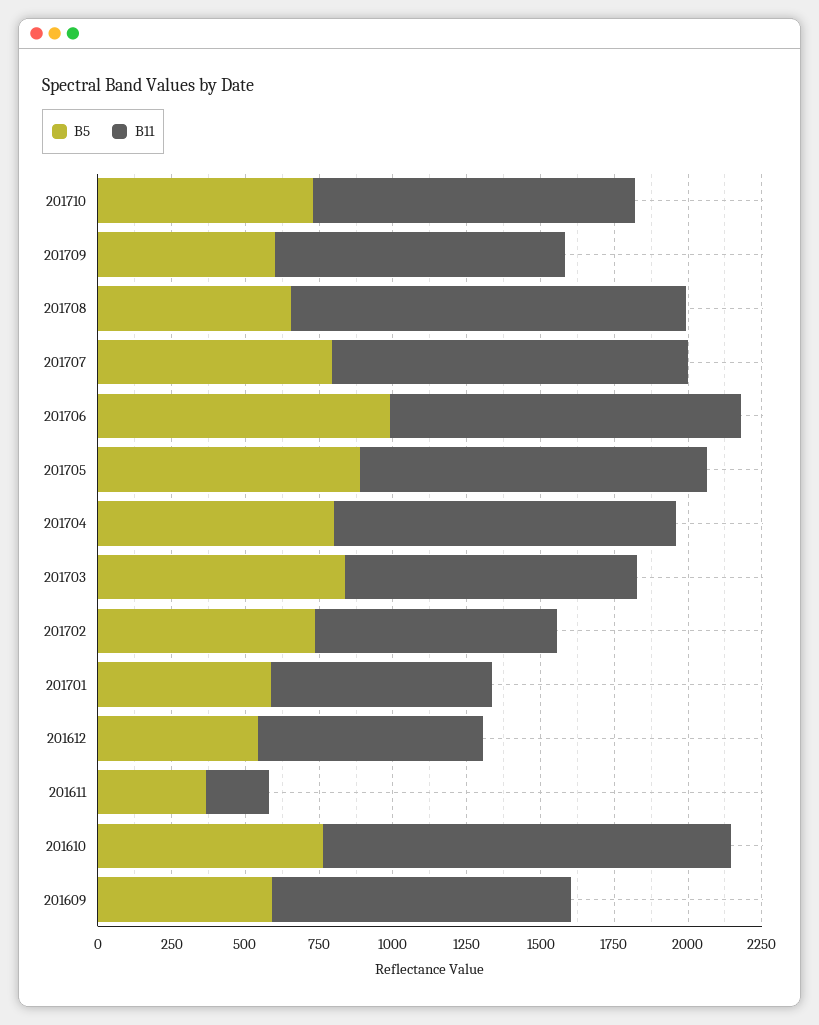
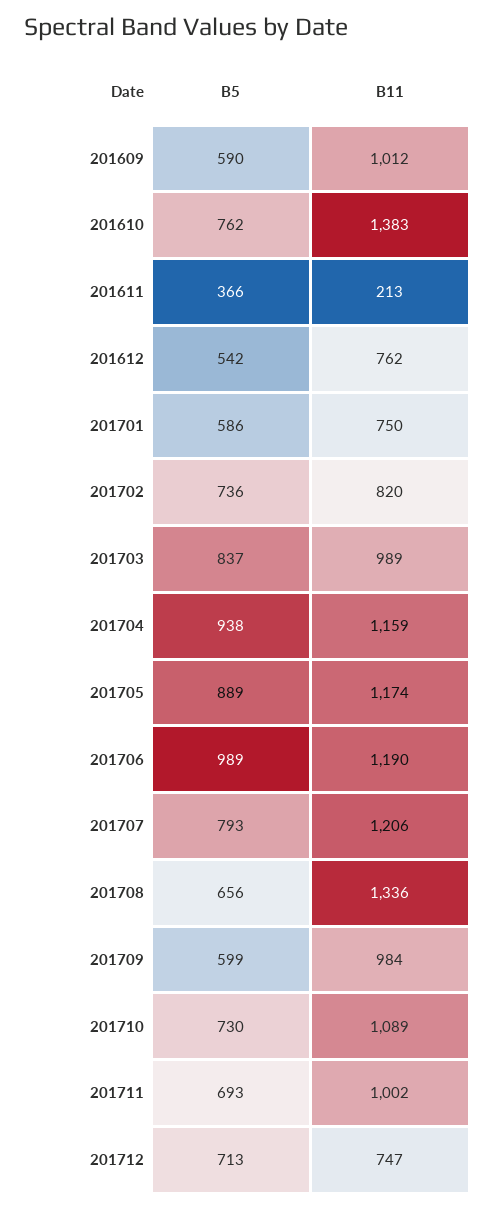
B5, 201704: 800 -> 938
B5, 201711: none -> 693
B11, 201711: none -> 1002
B5, 201712: none -> 713
B11, 201712: none -> 747

